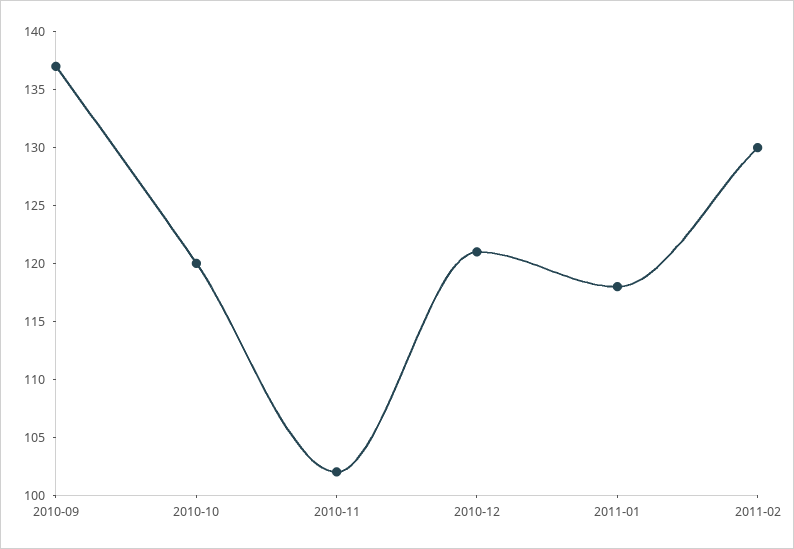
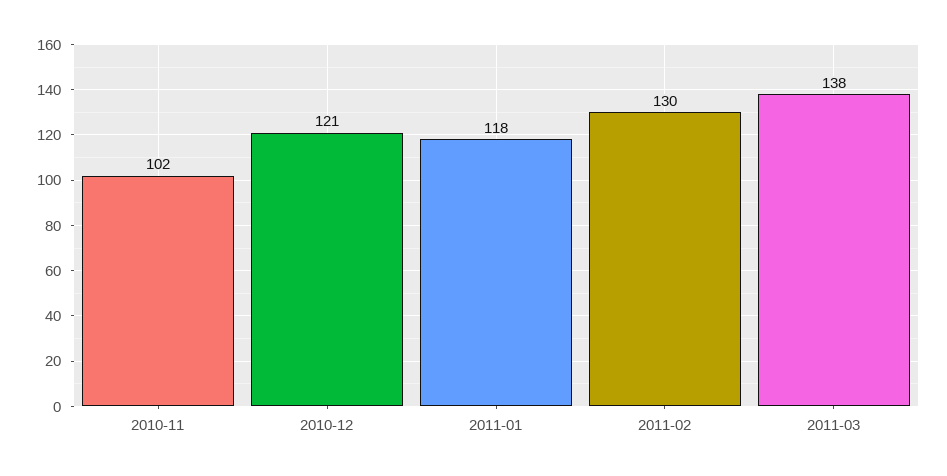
2010-09: 137 -> none
2010-10: 120 -> none
2011-03: none -> 138

